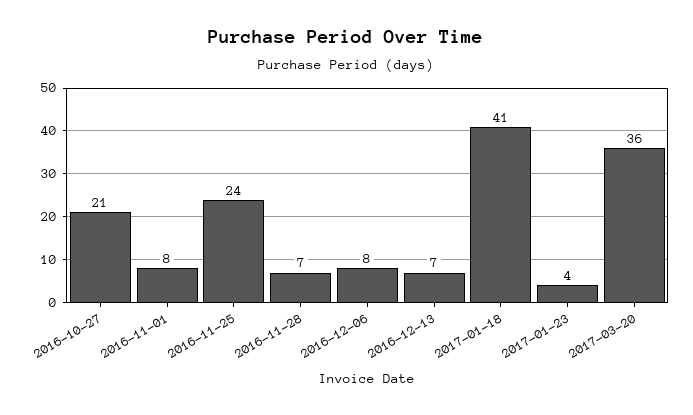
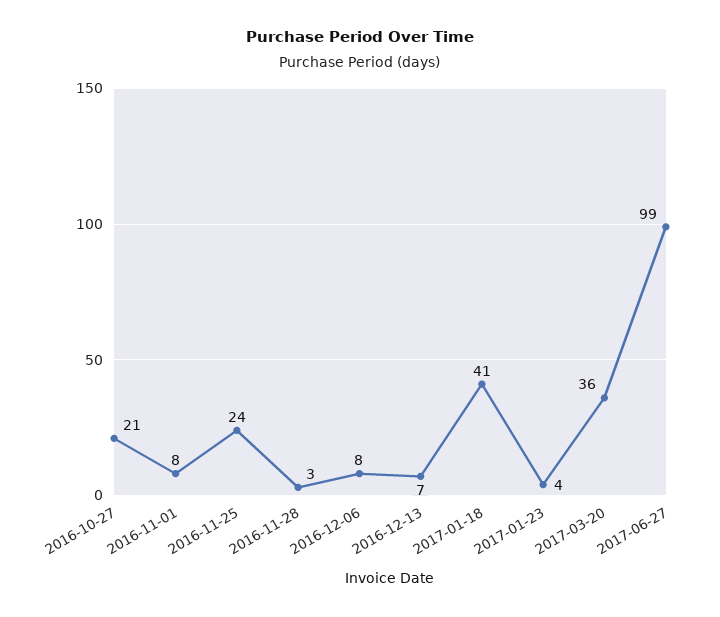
2016-11-28: 7 -> 3
2017-06-27: none -> 99

